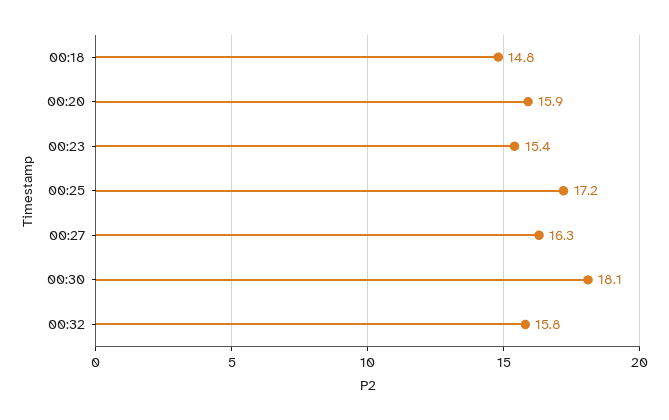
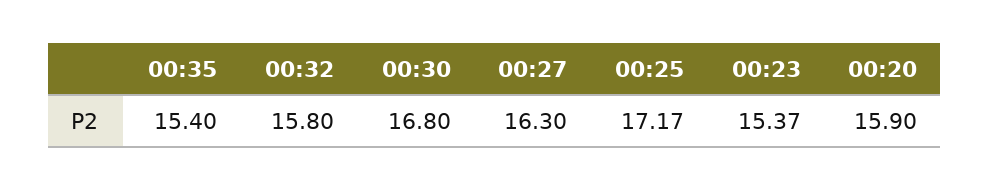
00:18: 14.8 -> none
00:30: 18.1 -> 16.8
00:35: none -> 15.4

